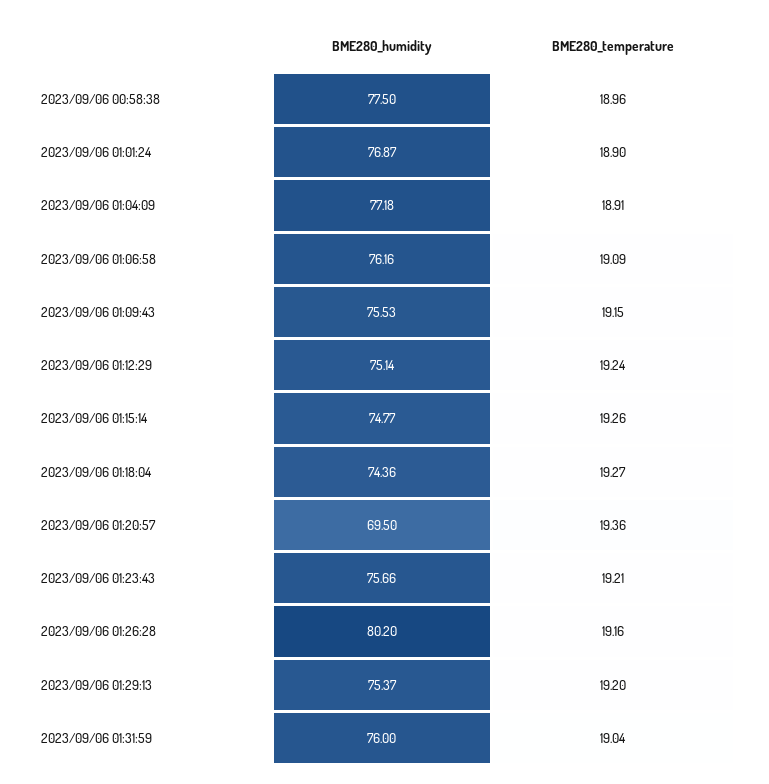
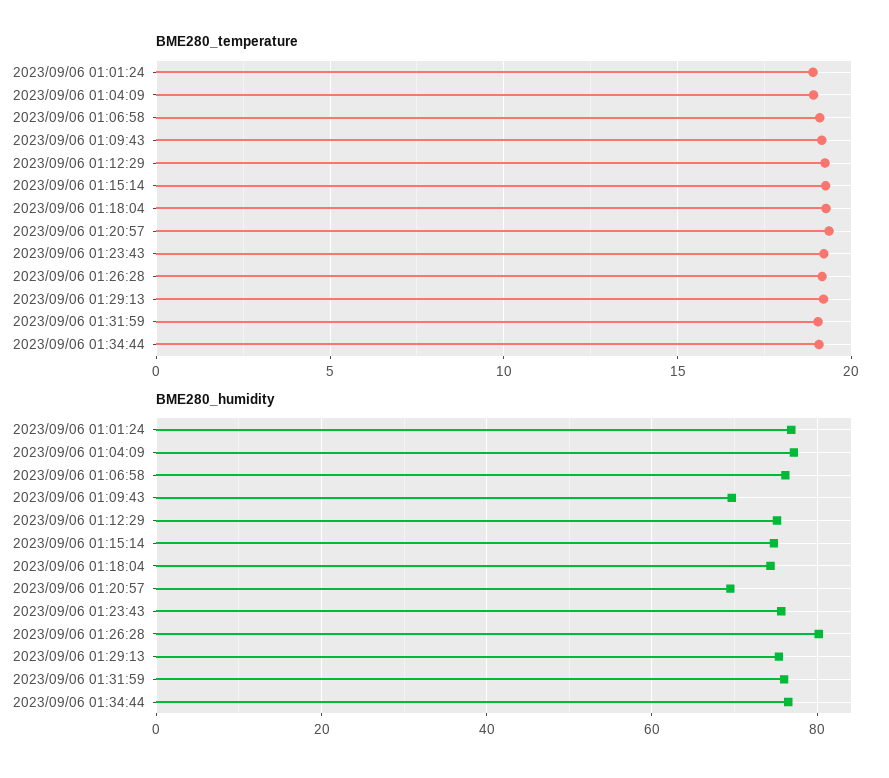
BME280_humidity, 2023/09/06 00:58:38: 77.5 -> none
BME280_temperature, 2023/09/06 00:58:38: 18.96 -> none
BME280_humidity, 2023/09/06 01:09:43: 75.53 -> 70
BME280_temperature, 2023/09/06 01:34:44: none -> 19
BME280_humidity, 2023/09/06 01:34:44: none -> 76

